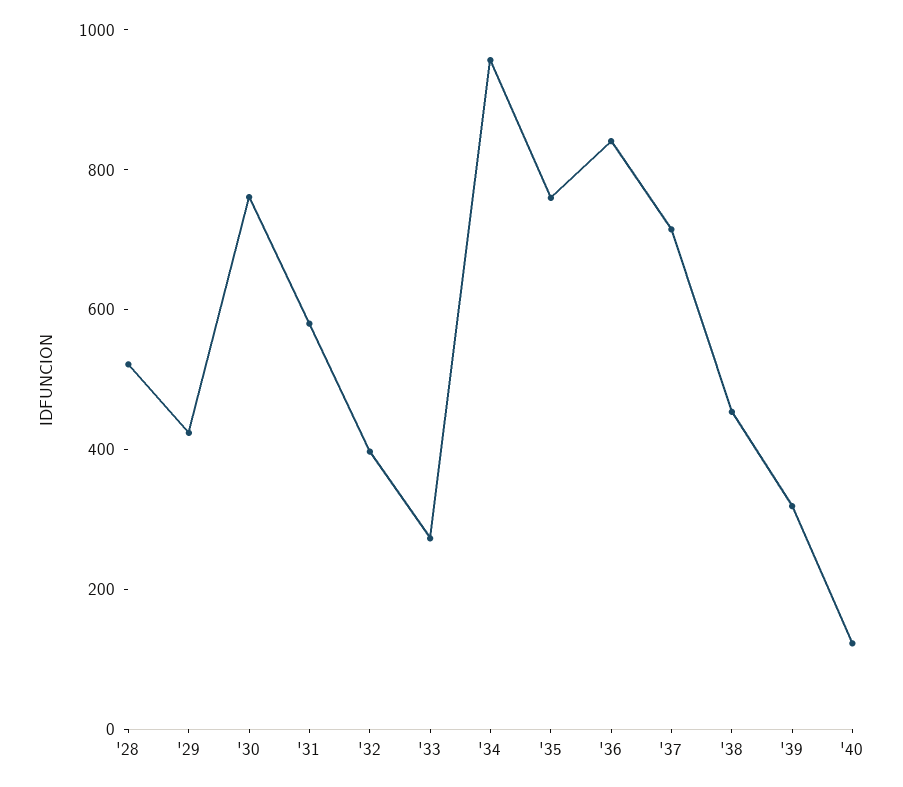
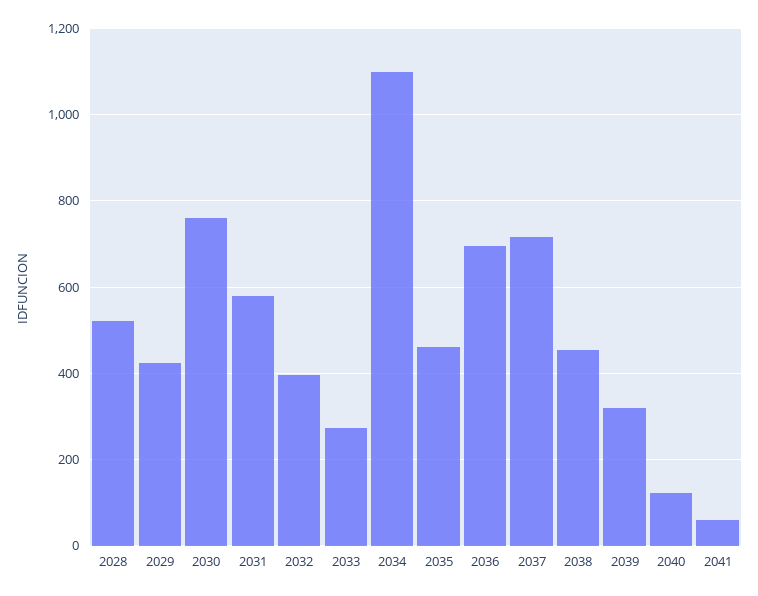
'34: 950 -> 1100
'35: 750 -> 460
'36: 850 -> 700
2041: none -> 60

